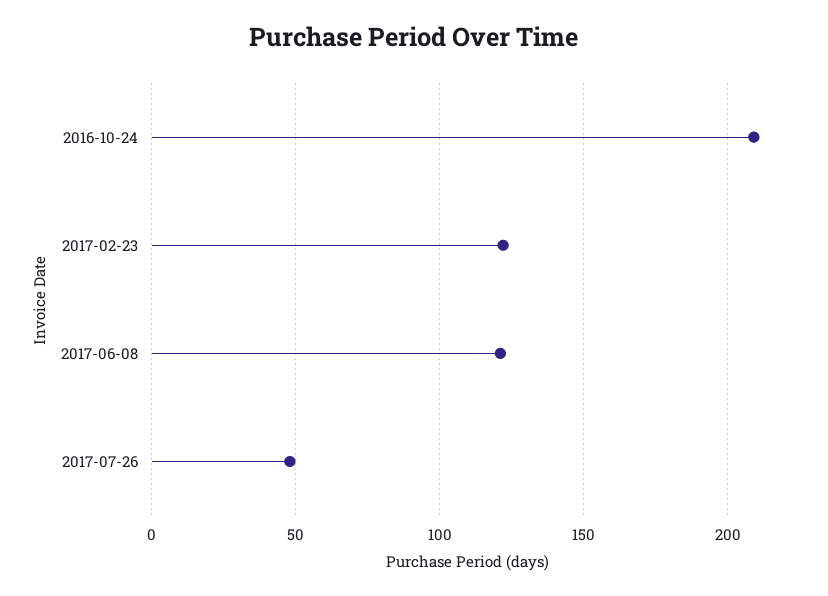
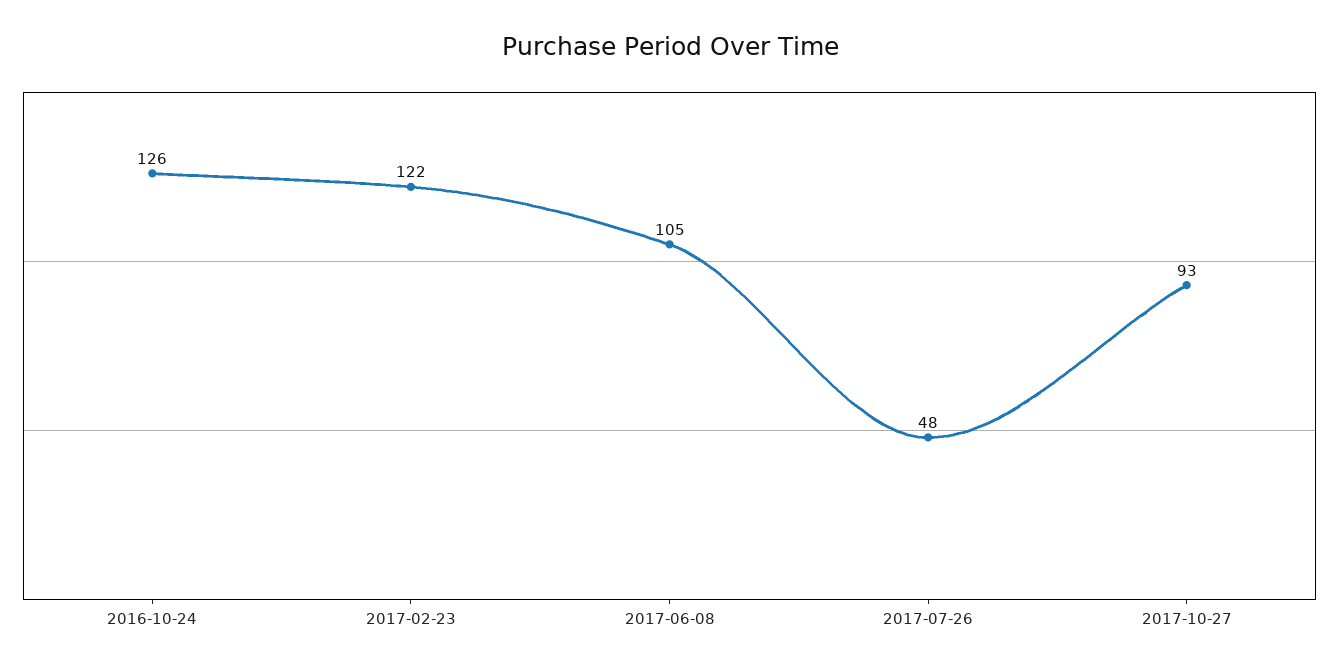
2016-10-24: 210 -> 126
2017-06-08: 120 -> 105
2017-10-27: none -> 93

